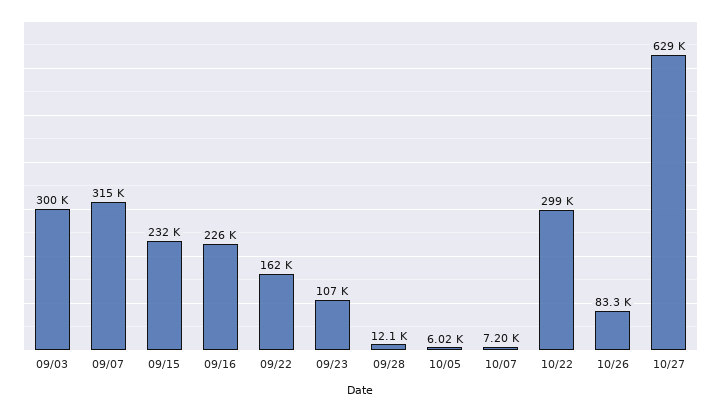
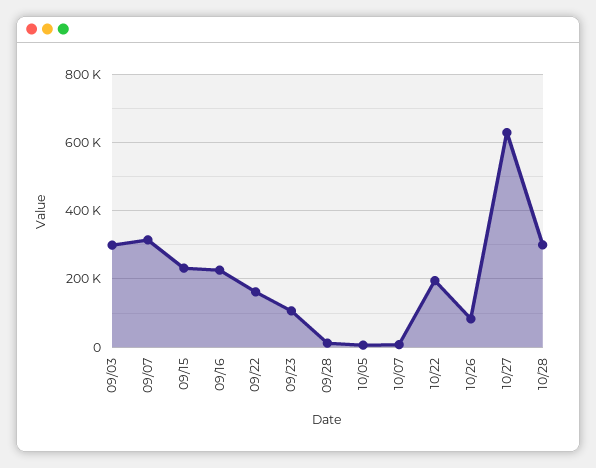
10/22: 299000 -> 200000
10/28: none -> 300000

